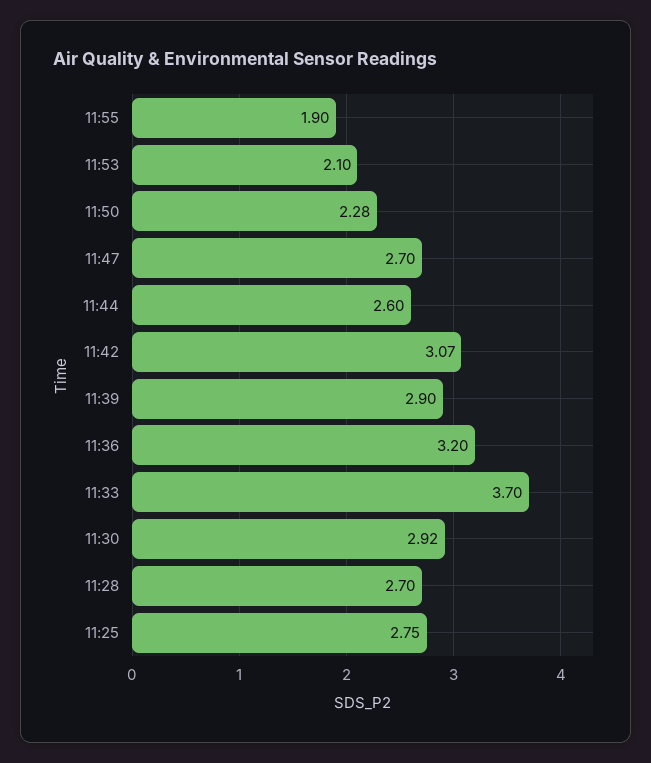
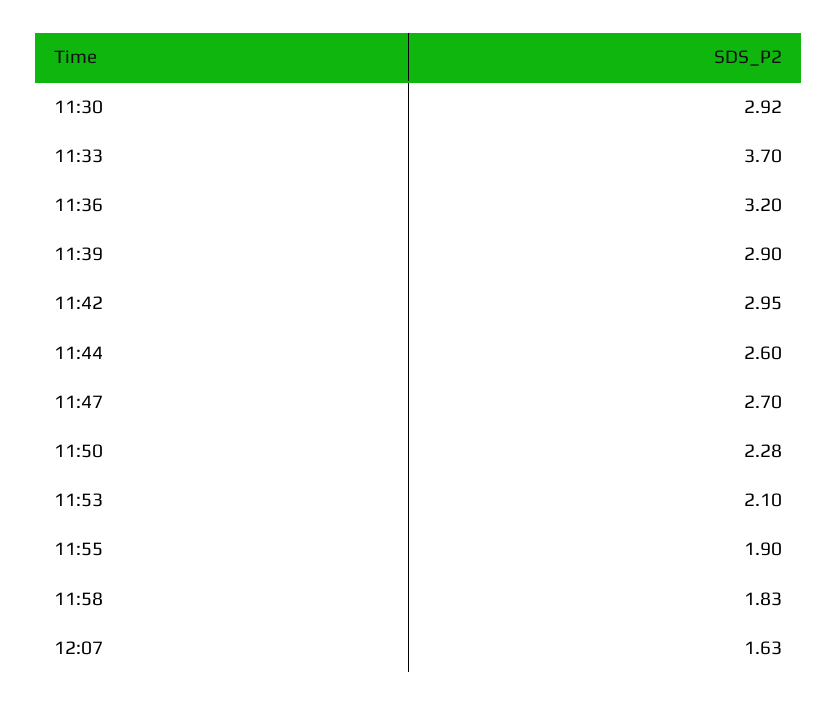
11:42: 3.07 -> 2.95
11:28: 2.7 -> none
11:25: 2.75 -> none
11:58: none -> 1.83
12:07: none -> 1.63

